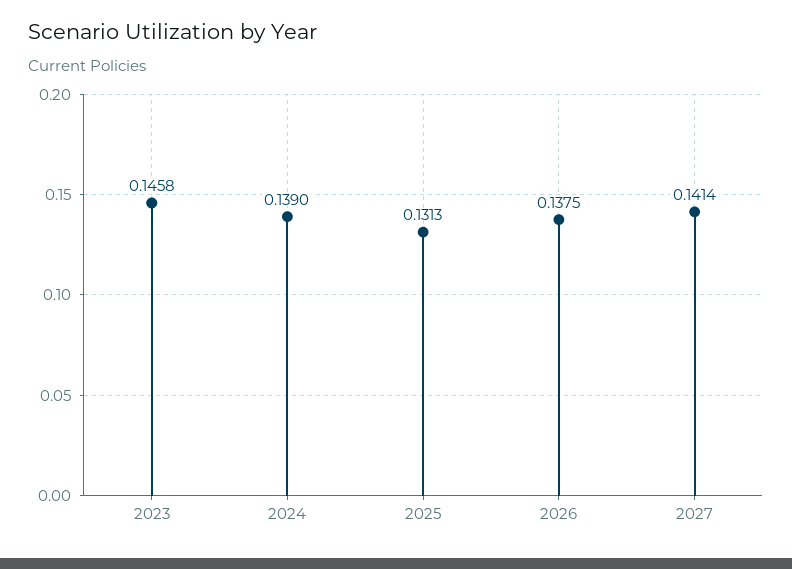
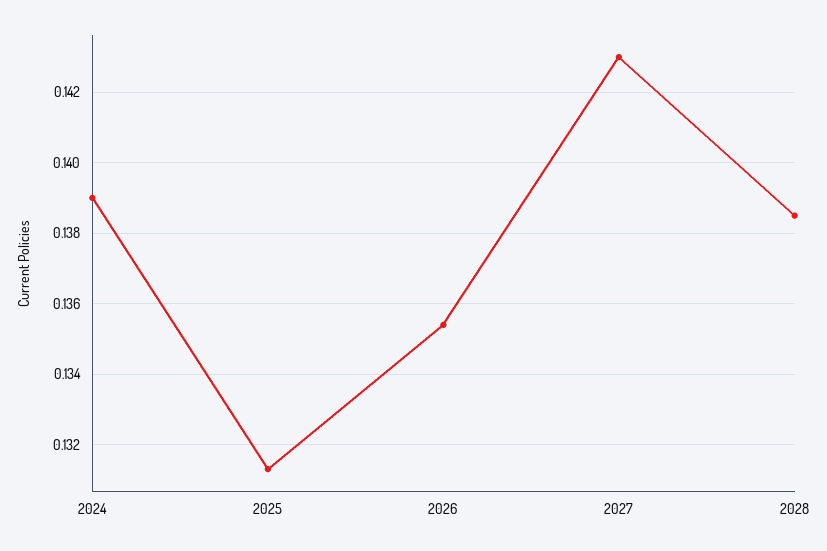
2023: 0.1458 -> none
2026: 0.1375 -> 0.1355
2027: 0.1414 -> 0.143
2028: none -> 0.1385

